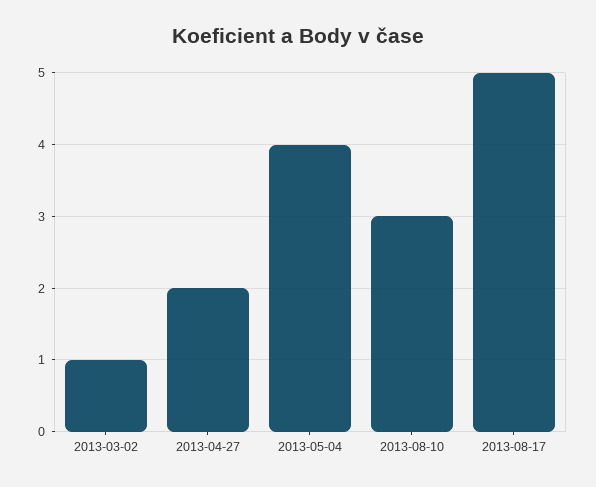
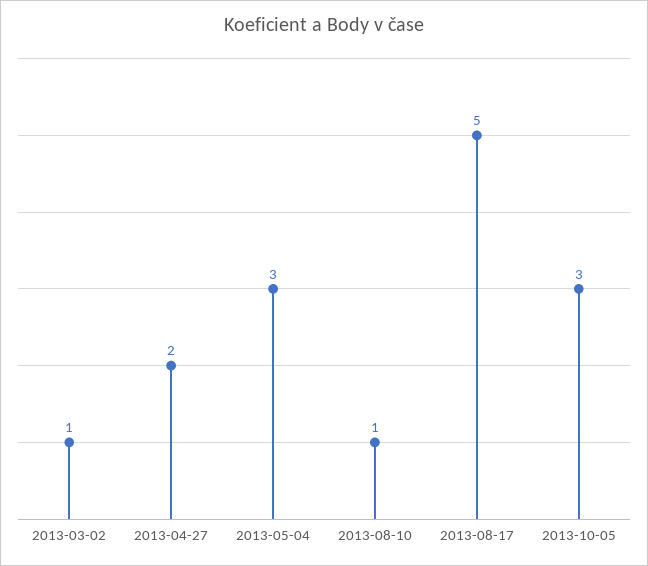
2013-05-04: 4 -> 3
2013-08-10: 3 -> 1
2013-10-05: none -> 3

